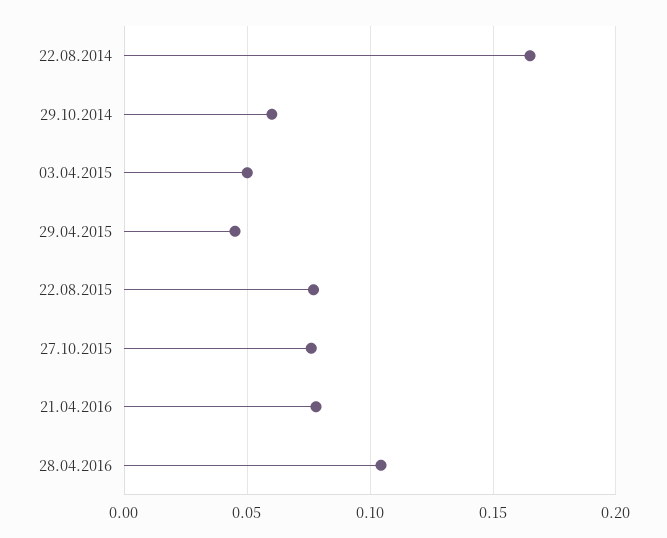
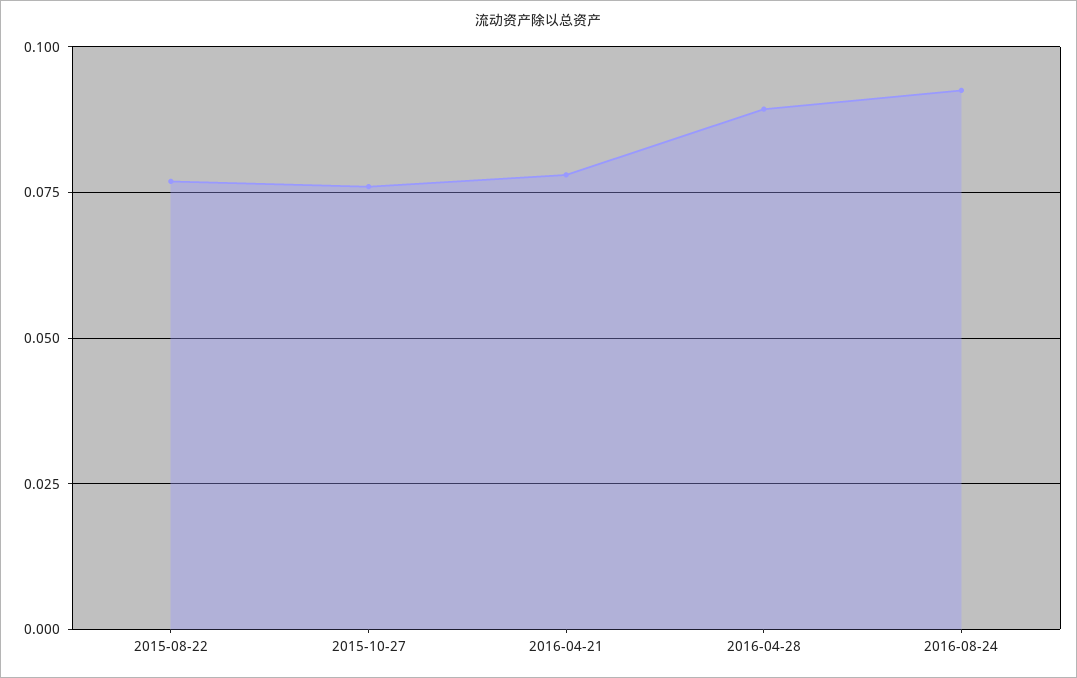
22.08.2014: 0.165 -> none
29.10.2014: 0.06 -> none
03.04.2015: 0.05 -> none
29.04.2015: 0.045 -> none
28.04.2016: 0.105 -> 0.09
2016-08-24: none -> 0.0925

